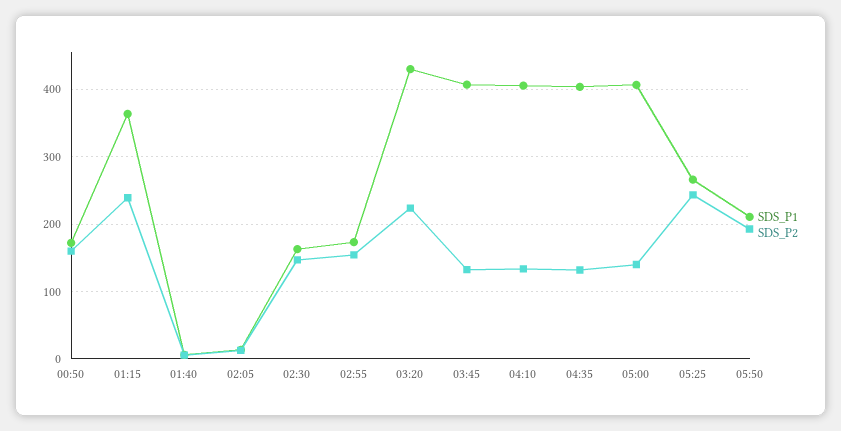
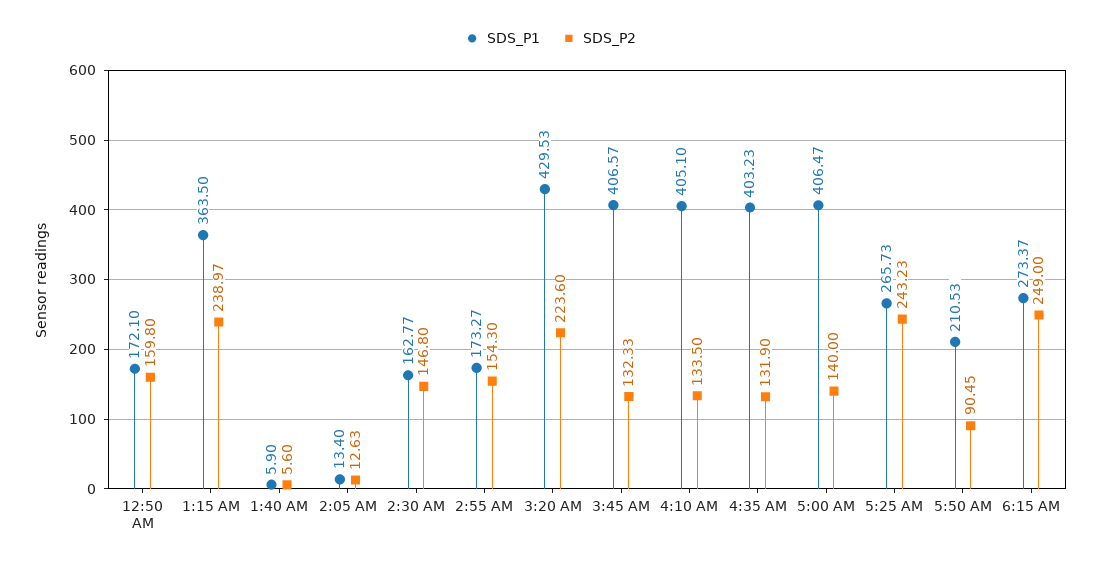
SDS_P2, 05:50: 190 -> 90.45
SDS_P1, 6:15 AM: none -> 273.37
SDS_P2, 6:15 AM: none -> 249

